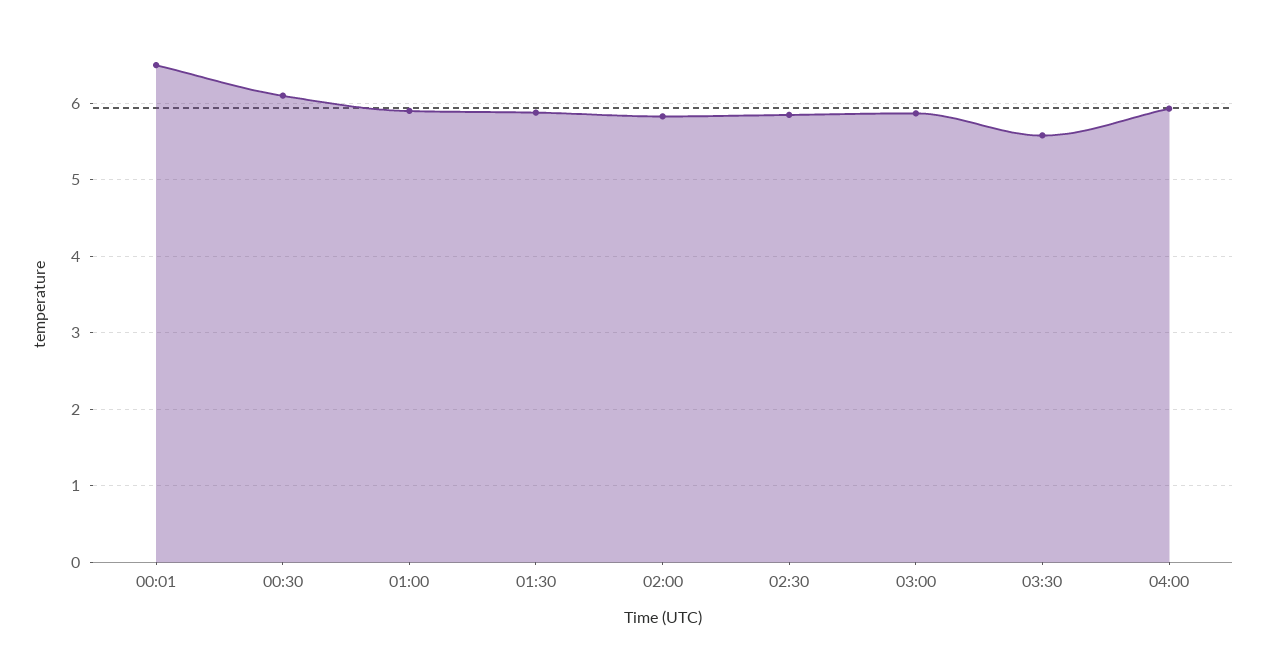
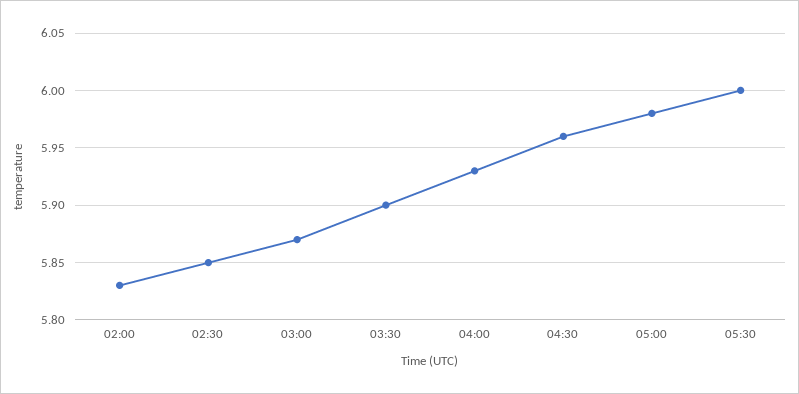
00:01: 6.5 -> none
00:30: 6.1 -> none
01:00: 5.9 -> none
01:30: 5.9 -> none
03:30: 5.6 -> 5.9
04:30: none -> 5.96
05:00: none -> 5.98
05:30: none -> 6

